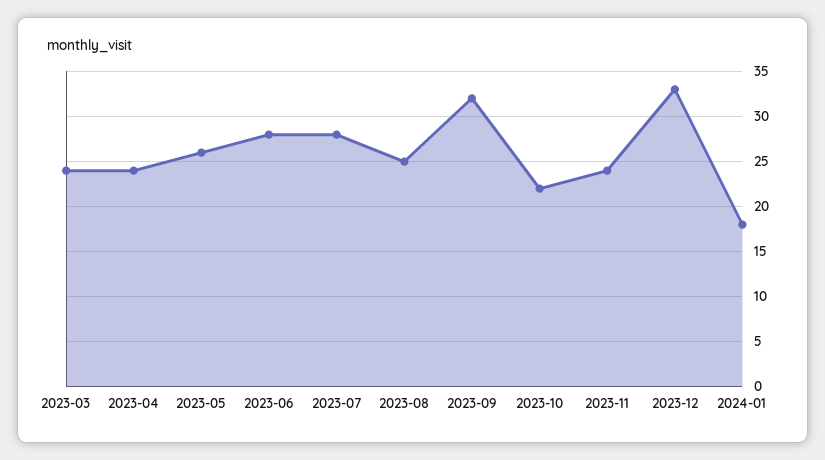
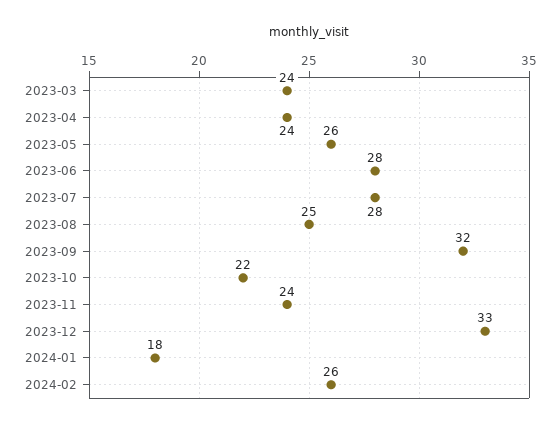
2024-02: none -> 26

